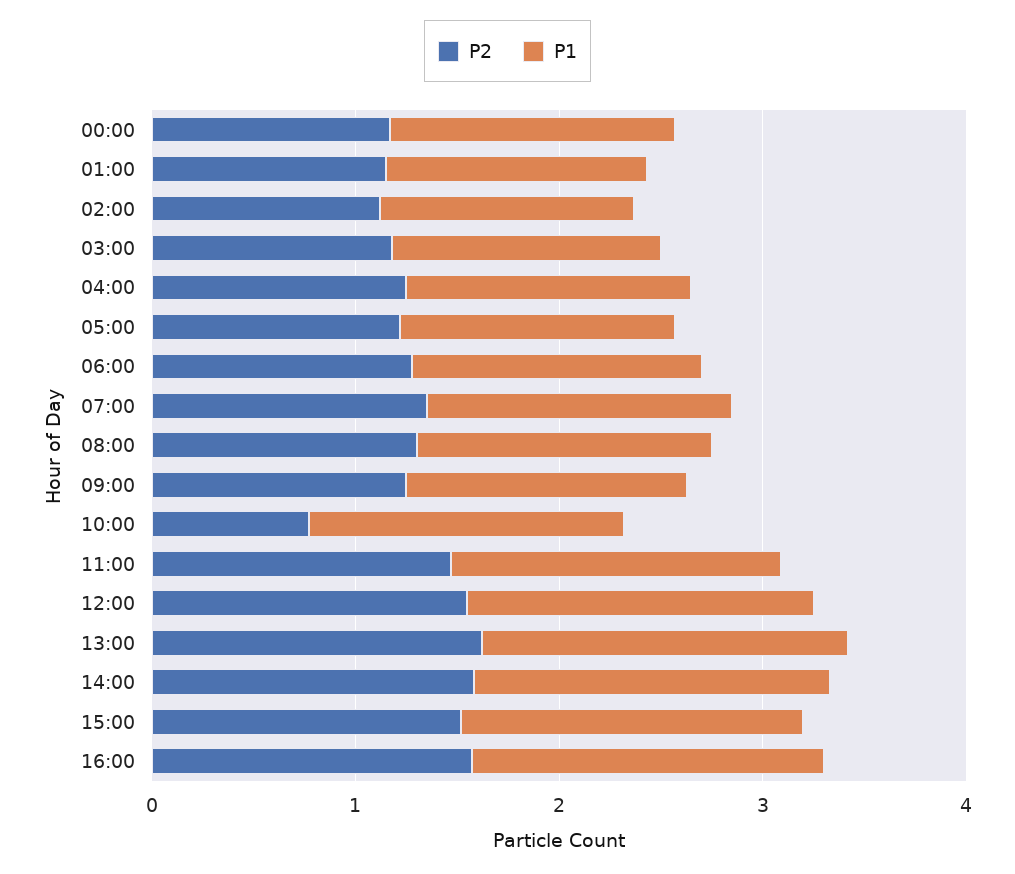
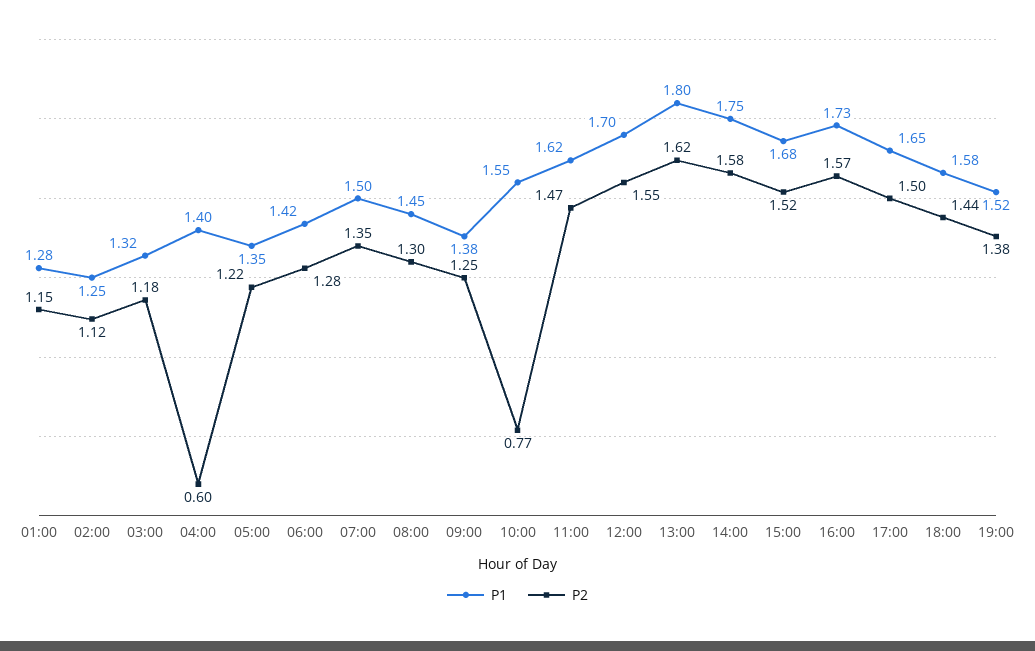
P2, 00:00: 1.2 -> none
P1, 00:00: 1.4 -> none
P2, 04:00: 1.2 -> 0.6
P1, 17:00: none -> 1.65
P2, 17:00: none -> 1.5
P1, 18:00: none -> 1.58
P2, 18:00: none -> 1.44
P1, 19:00: none -> 1.52
P2, 19:00: none -> 1.38

